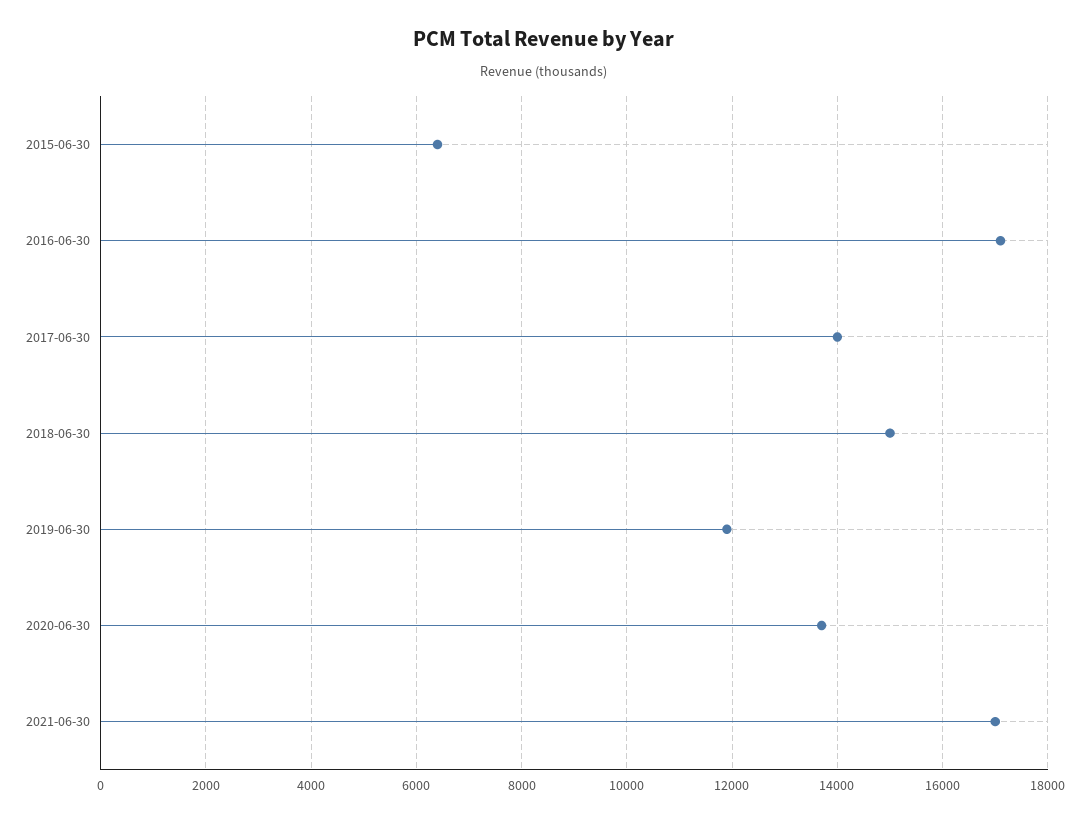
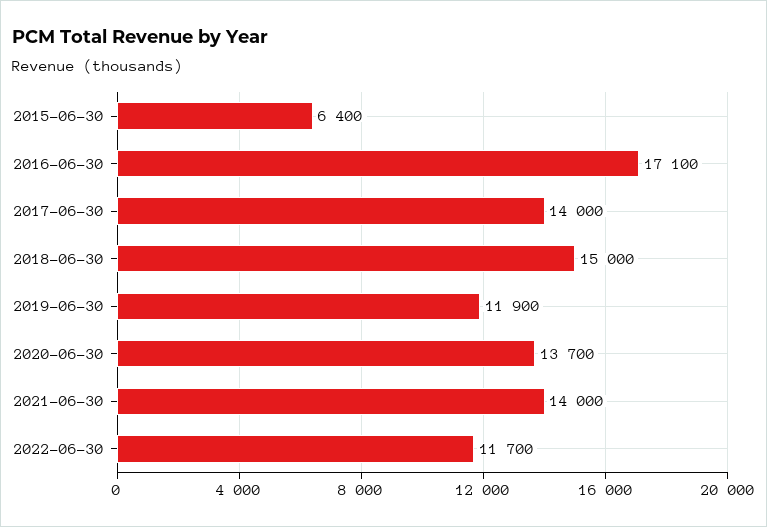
2021-06-30: 17000 -> 14000
2022-06-30: none -> 11700

